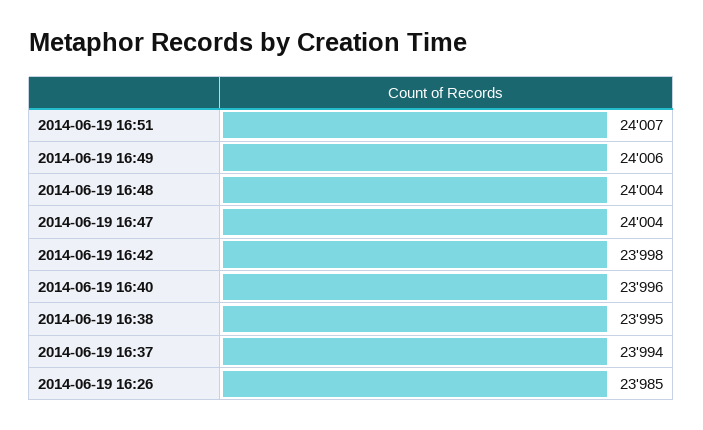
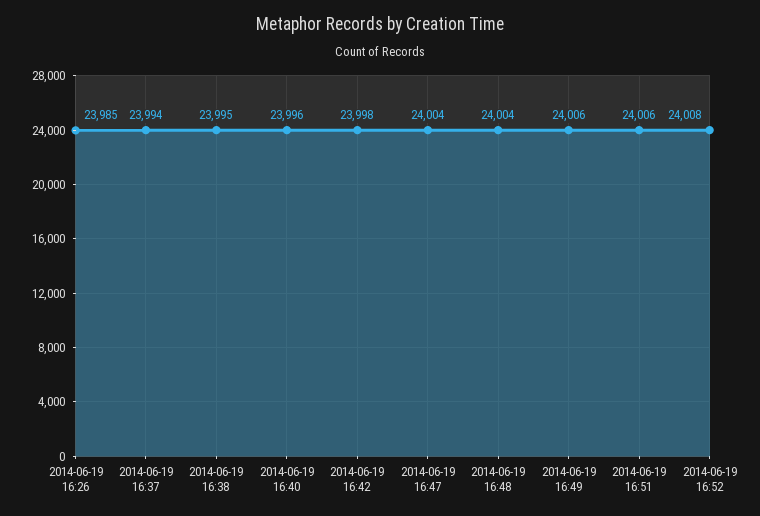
2014-06-19 16:51: 24007 -> 24006
2014-06-19 16:52: none -> 24008

